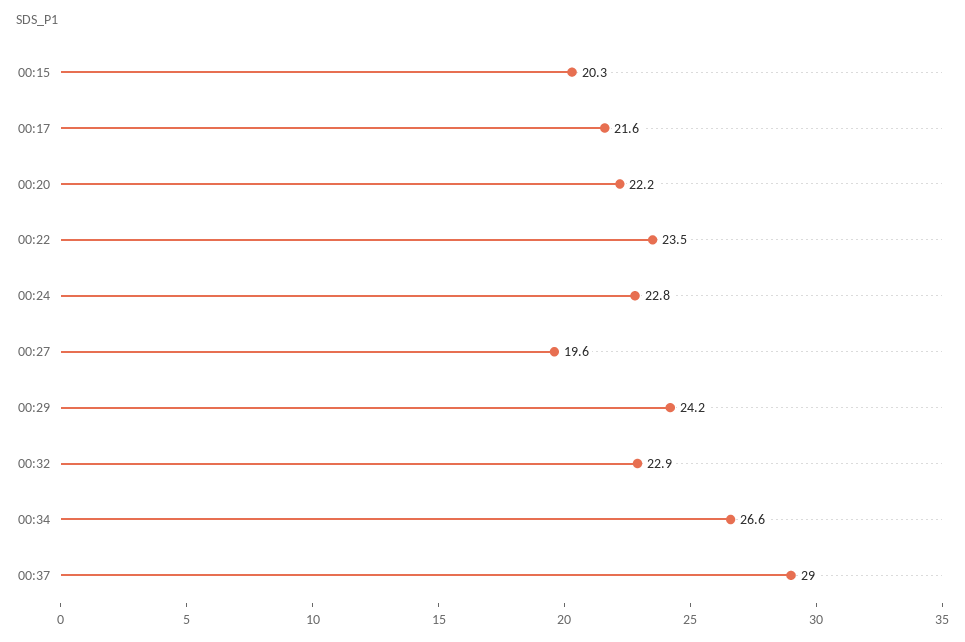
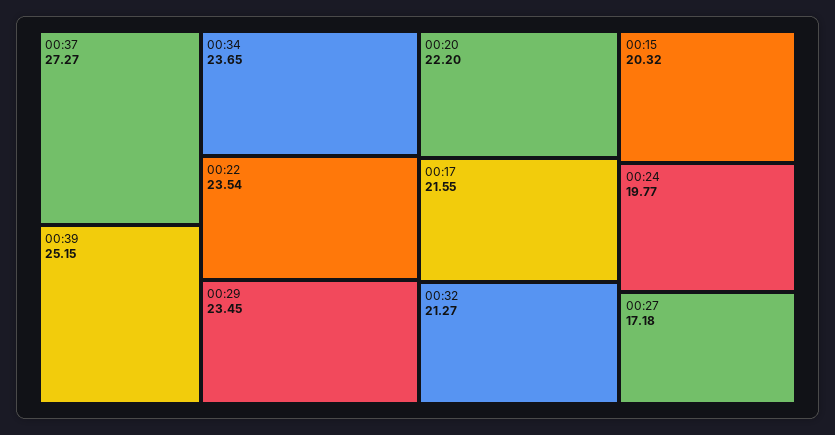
00:24: 22.8 -> 19.77
00:27: 19.6 -> 17.18
00:29: 24.2 -> 23.45
00:32: 22.9 -> 21.27
00:34: 26.6 -> 23.65
00:37: 29 -> 27.27
00:39: none -> 25.15

